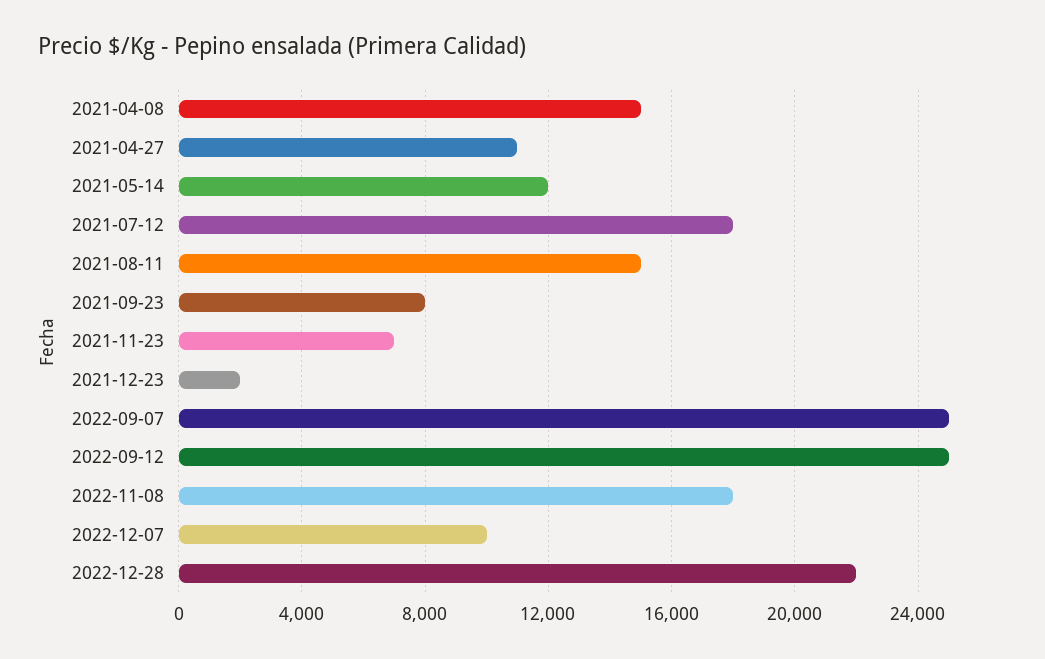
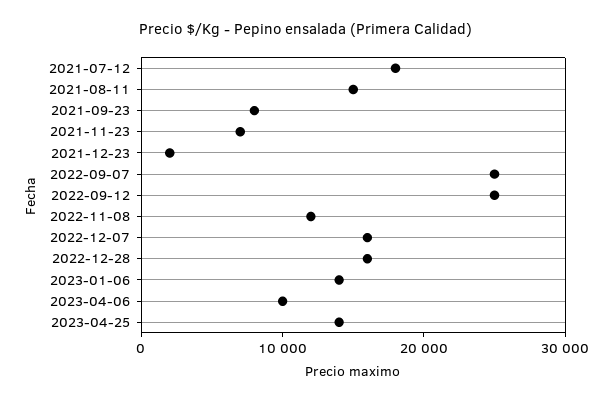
2021-04-08: 15000 -> none
2021-04-27: 11000 -> none
2021-05-14: 12000 -> none
2022-11-08: 18000 -> 12000
2022-12-07: 10000 -> 16000
2022-12-28: 22000 -> 16000
2023-01-06: none -> 14000
2023-04-06: none -> 10000
2023-04-25: none -> 14000

